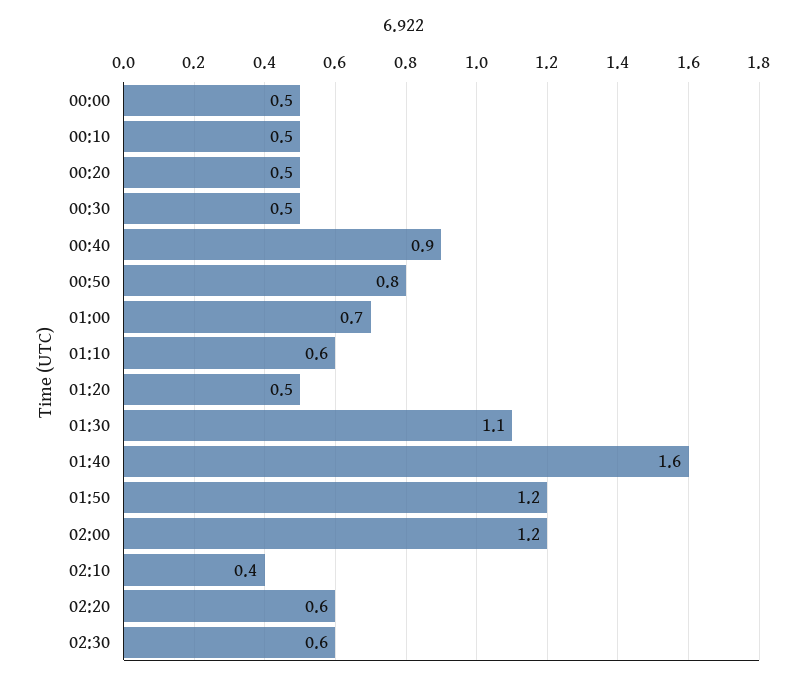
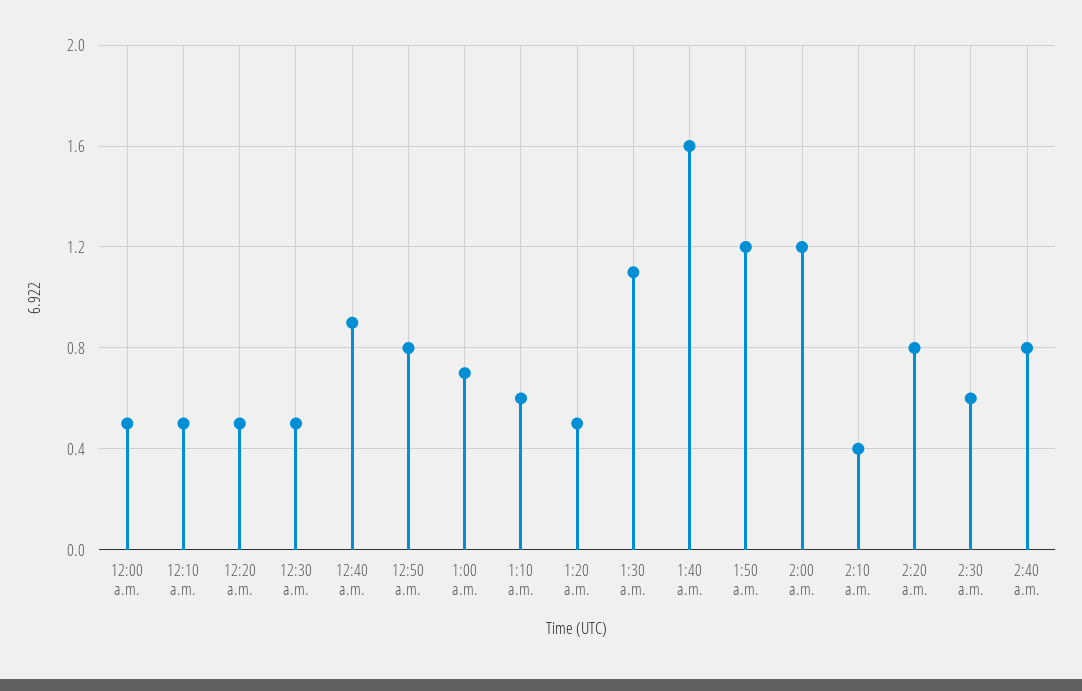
02:20: 0.6 -> 0.8
2:40 a.m.: none -> 0.8

